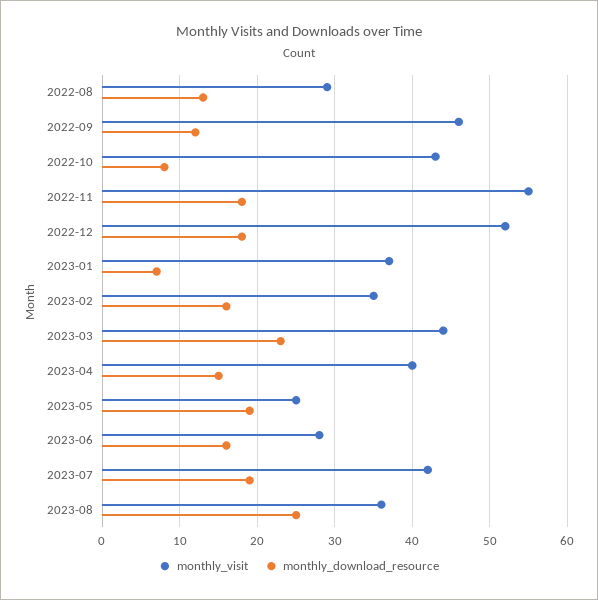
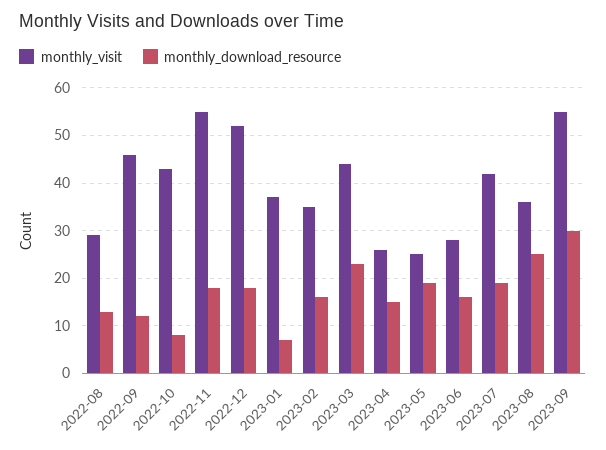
monthly_visit, 2023-04: 40 -> 25
monthly_visit, 2023-09: none -> 55
monthly_download_resource, 2023-09: none -> 30

